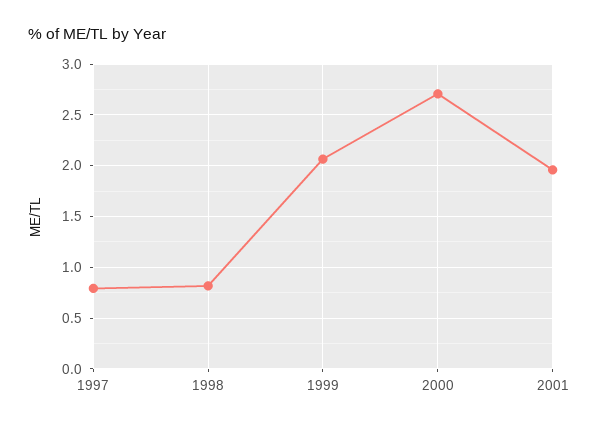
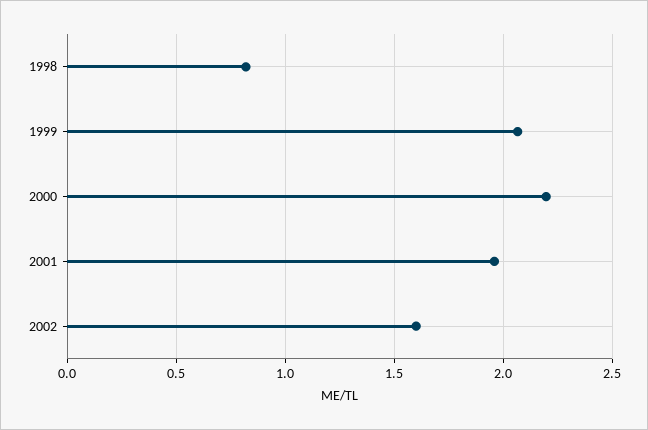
1997: 0.8 -> none
2000: 2.7 -> 2.2
2002: none -> 1.6

